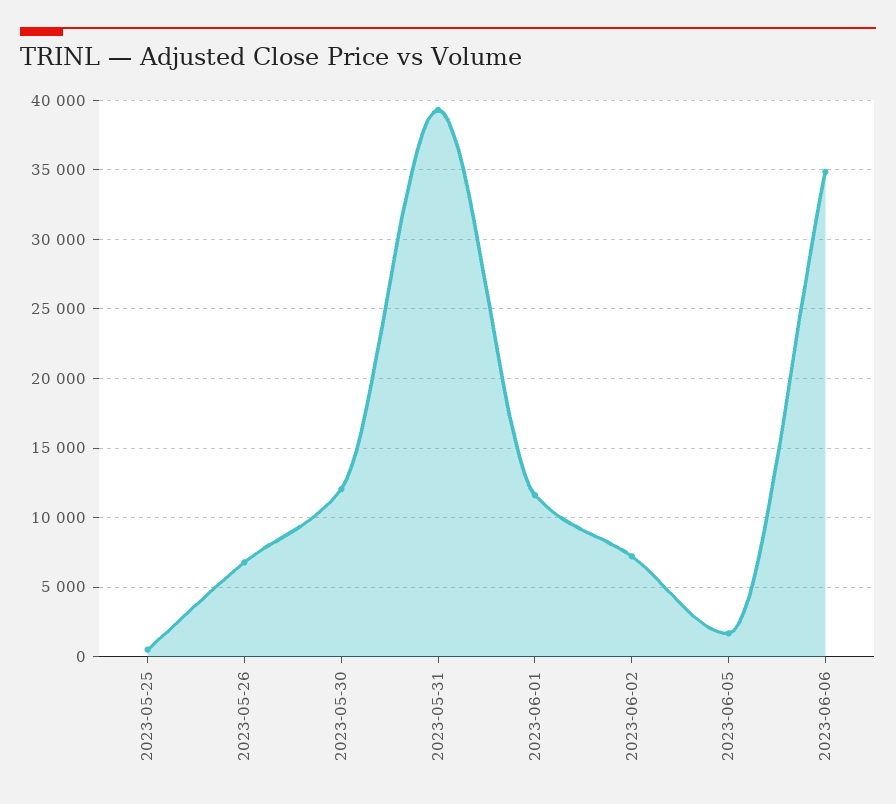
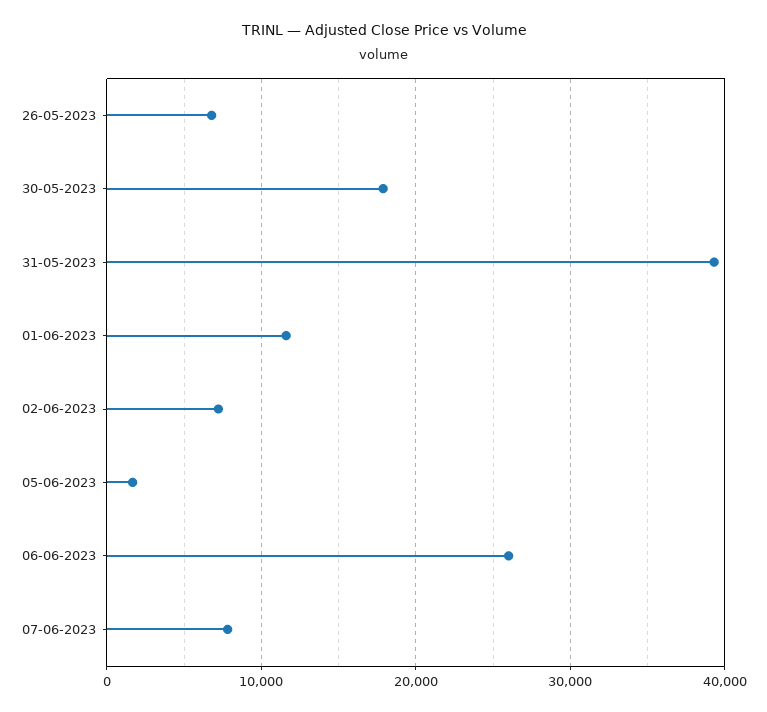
2023-05-25: 500 -> none
2023-05-30: 12000 -> 18000
2023-06-06: 35000 -> 26000
07-06-2023: none -> 8000

